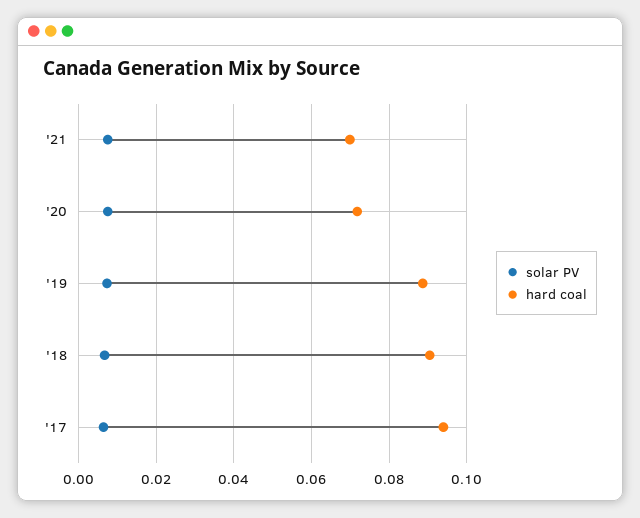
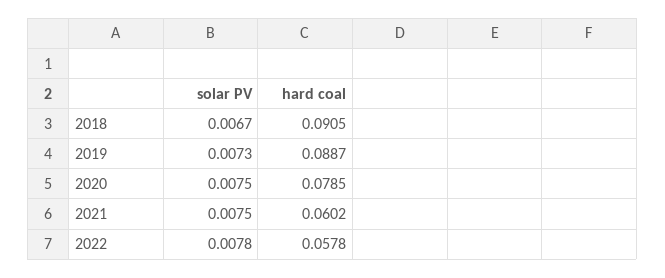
hard coal, '21: 0.07 -> 0.0602
hard coal, '20: 0.072 -> 0.0785
solar PV, '17: 0.006 -> none
hard coal, '17: 0.094 -> none
solar PV, 2022: none -> 0.0078
hard coal, 2022: none -> 0.0578

